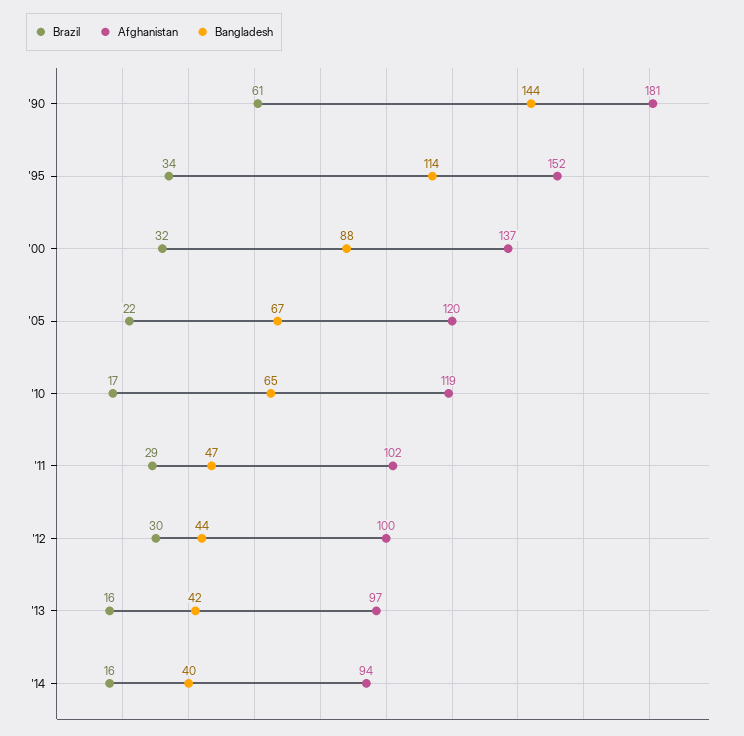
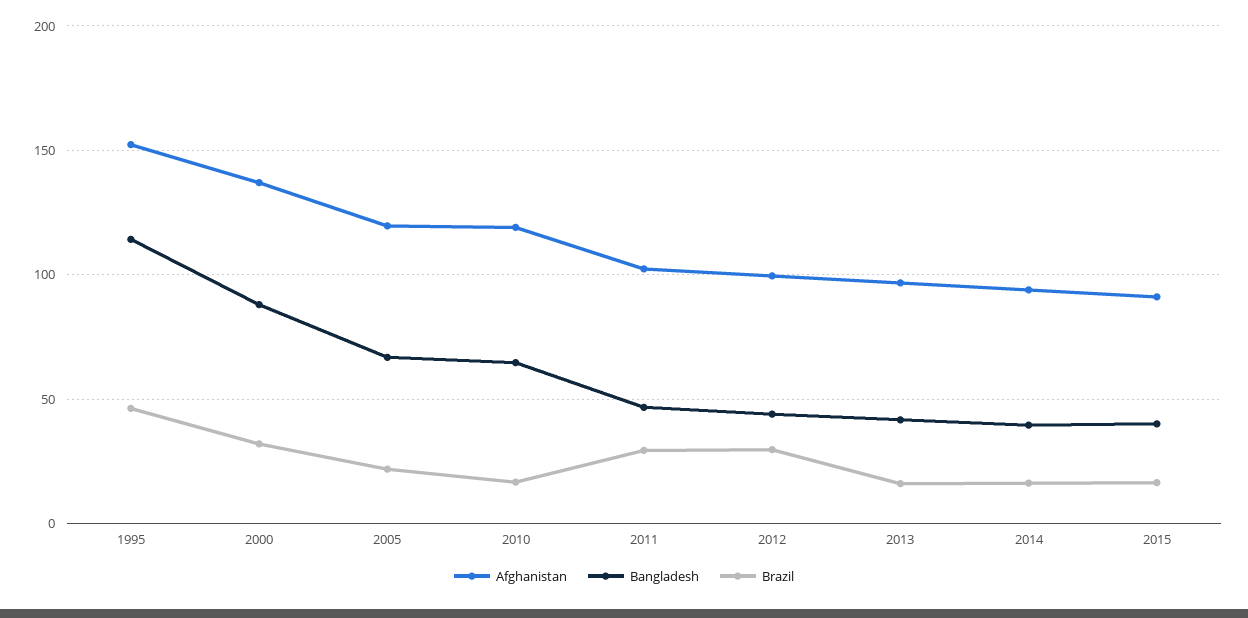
Brazil, '90: 61 -> none
Afghanistan, '90: 181 -> none
Bangladesh, '90: 144 -> none
Brazil, '95: 34 -> 45
Afghanistan, 2015: none -> 90
Bangladesh, 2015: none -> 40
Brazil, 2015: none -> 15

